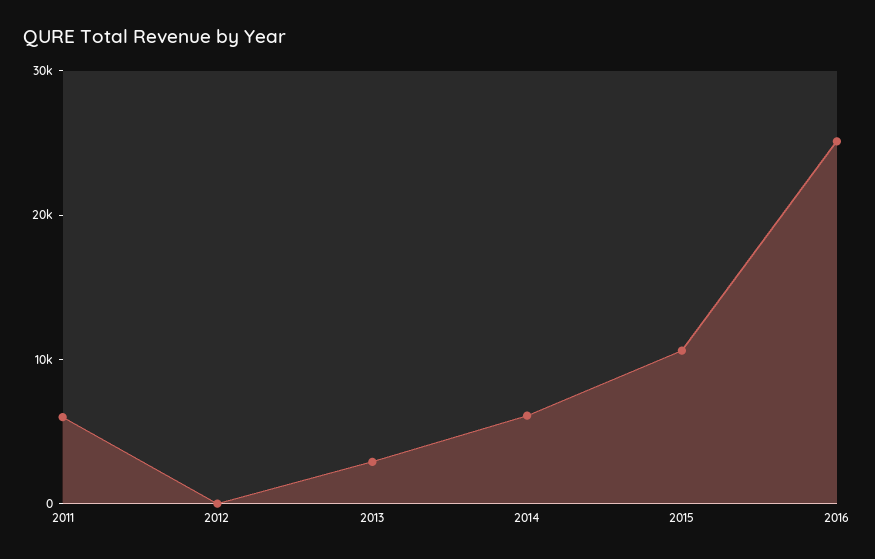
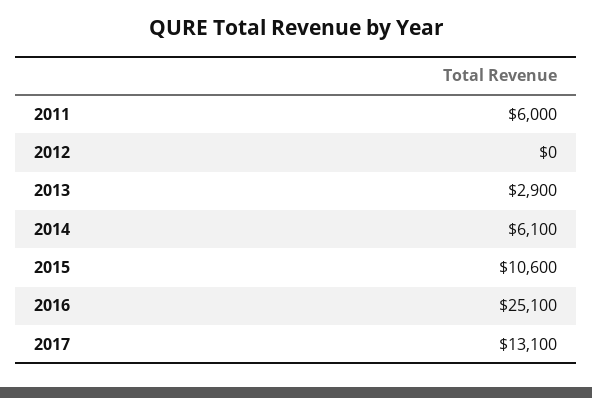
2017: none -> 13100

